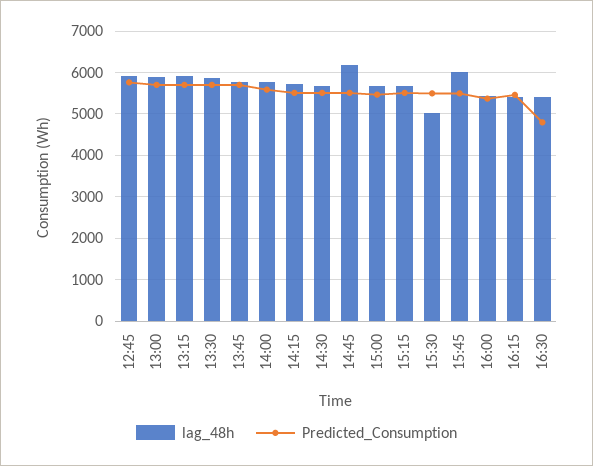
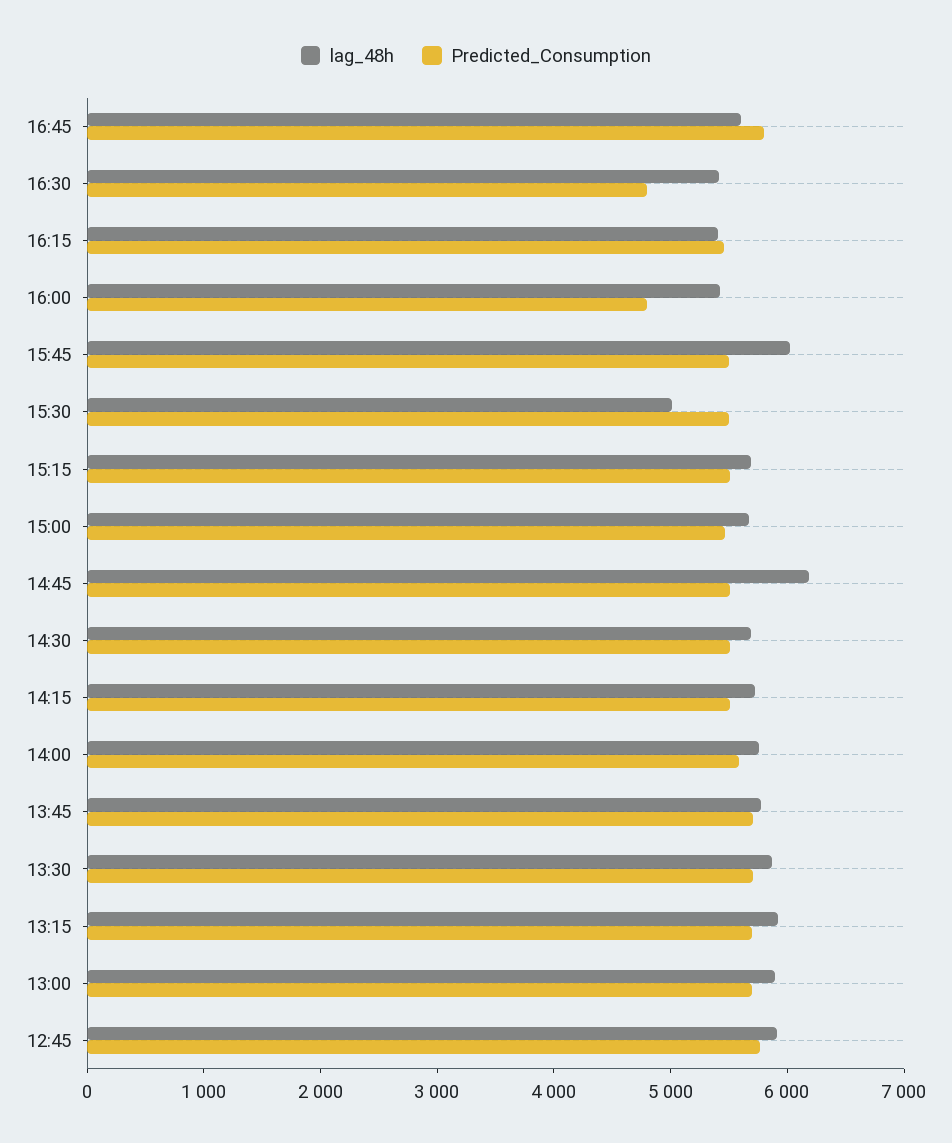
Predicted_Consumption, 16:00: 5400 -> 4800
lag_48h, 16:45: none -> 5600
Predicted_Consumption, 16:45: none -> 5800

